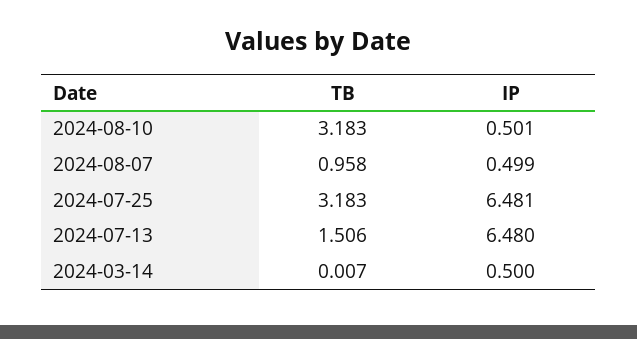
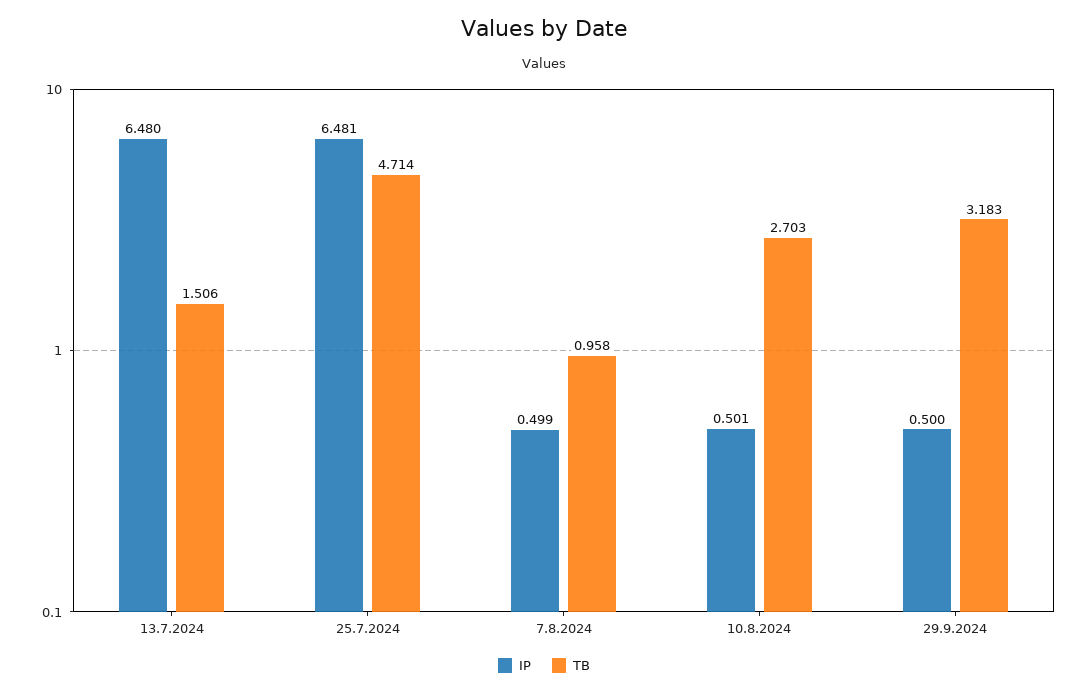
TB, 2024-08-10: 3.183 -> 2.703
TB, 2024-07-25: 3.183 -> 4.714
TB, 2024-03-14: 0.007 -> none
IP, 2024-03-14: 0.5 -> none
IP, 29.9.2024: none -> 0.5
TB, 29.9.2024: none -> 3.183

